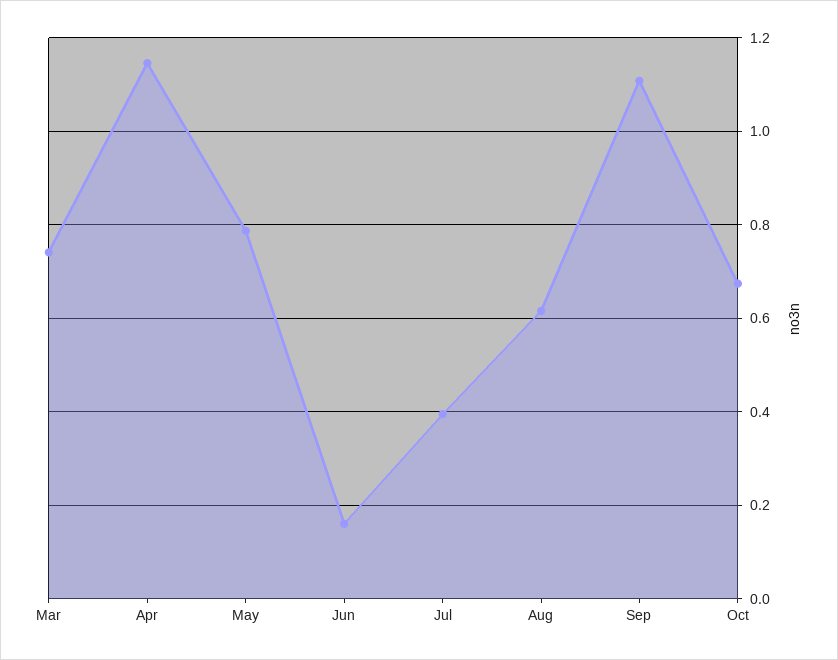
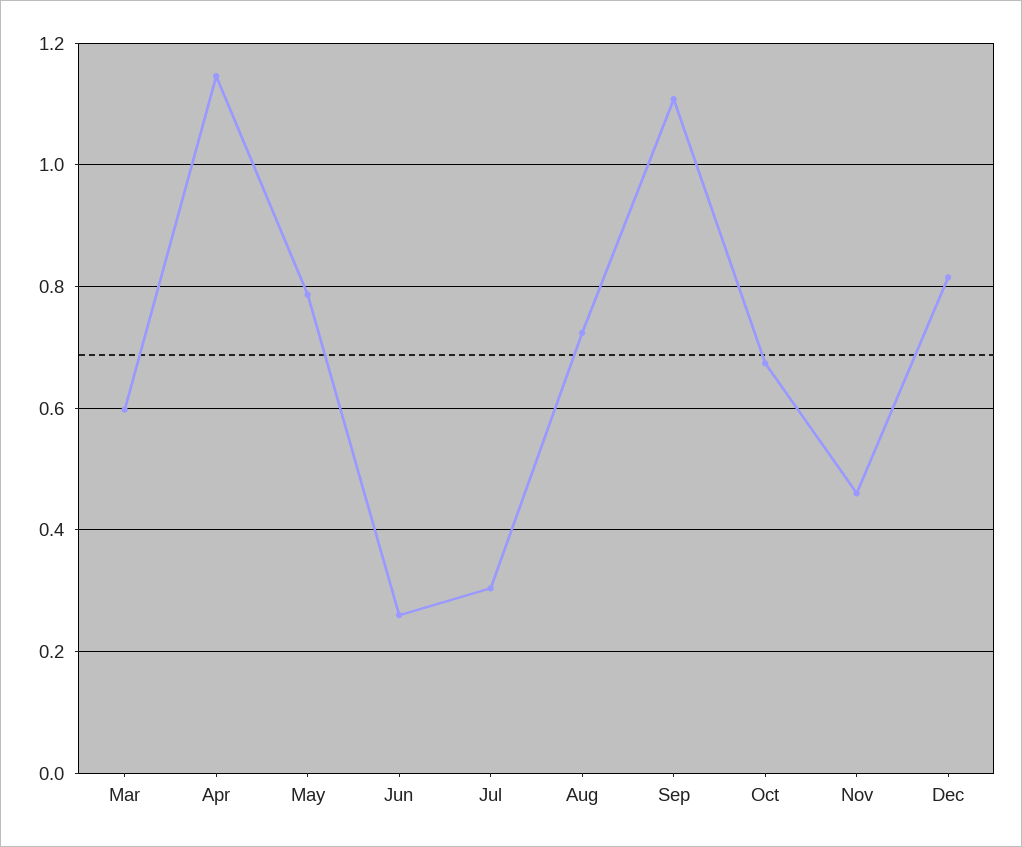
Mar: 0.74 -> 0.6
Jun: 0.16 -> 0.26
Jul: 0.4 -> 0.3
Aug: 0.62 -> 0.72
Nov: none -> 0.46
Dec: none -> 0.82

